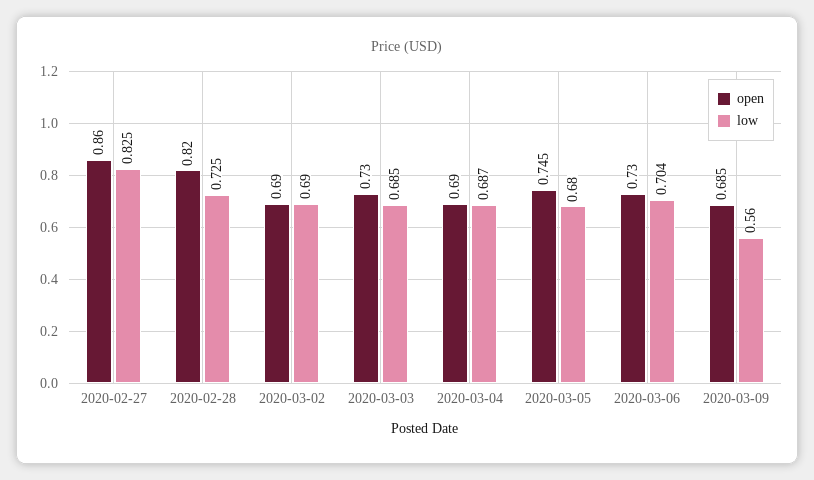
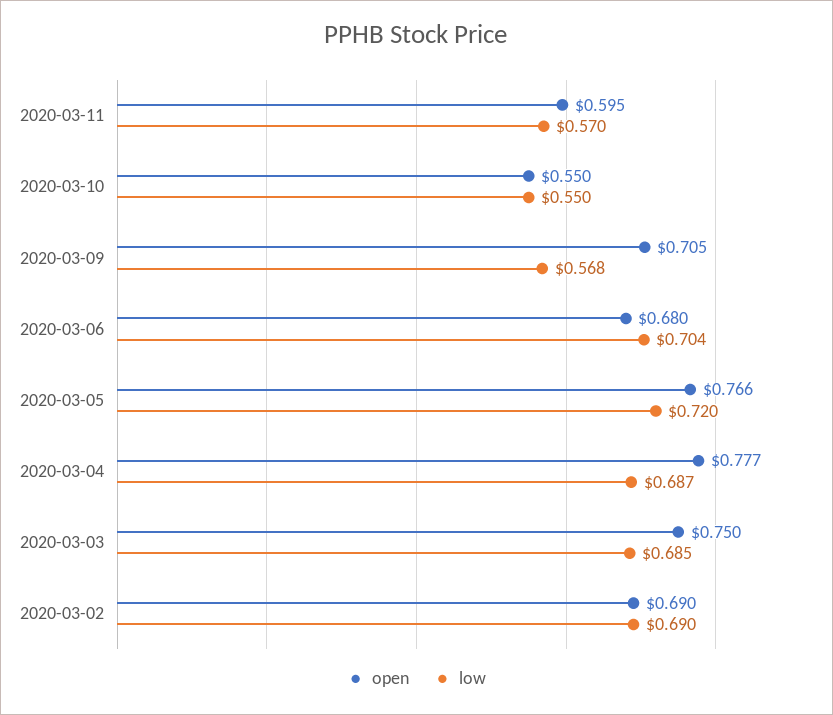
open, 2020-02-27: 0.86 -> none
low, 2020-02-27: 0.825 -> none
open, 2020-02-28: 0.82 -> none
low, 2020-02-28: 0.725 -> none
open, 2020-03-03: 0.73 -> 0.75
open, 2020-03-04: 0.69 -> 0.777
open, 2020-03-05: 0.745 -> 0.766
low, 2020-03-05: 0.68 -> 0.72
open, 2020-03-06: 0.73 -> 0.68
open, 2020-03-09: 0.685 -> 0.705
low, 2020-03-09: 0.56 -> 0.568
open, 2020-03-11: none -> 0.595
low, 2020-03-11: none -> 0.57
open, 2020-03-10: none -> 0.55
low, 2020-03-10: none -> 0.55

